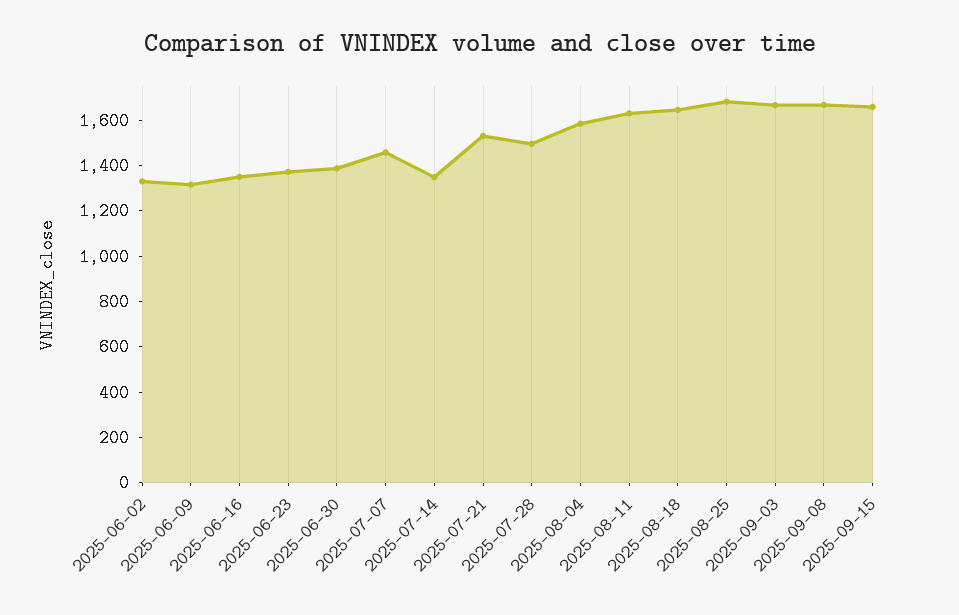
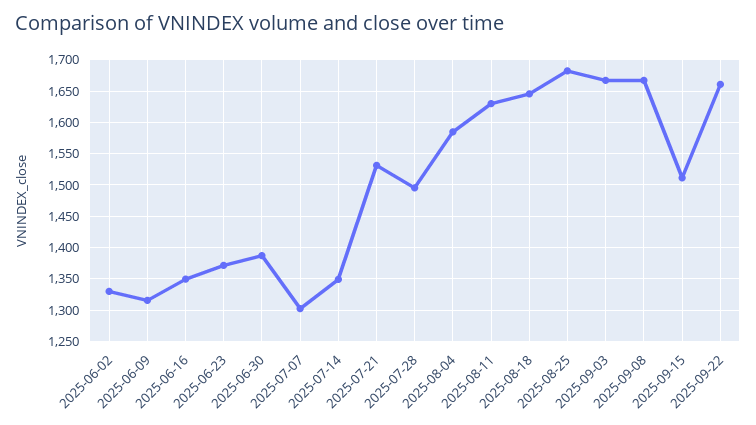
2025-07-07: 1450 -> 1300
2025-09-15: 1650 -> 1510
2025-09-22: none -> 1660

